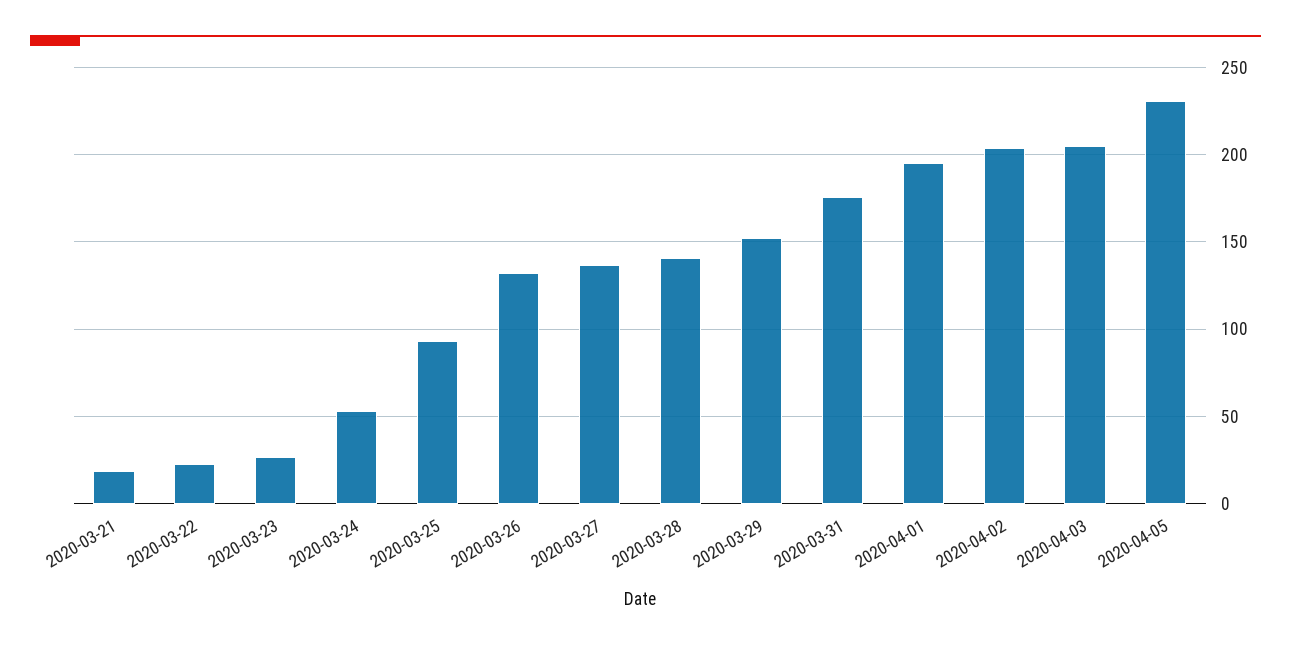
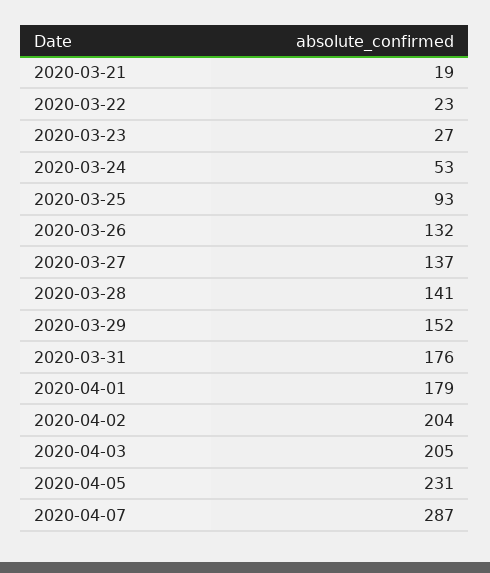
2020-04-01: 195 -> 179
2020-04-07: none -> 287

